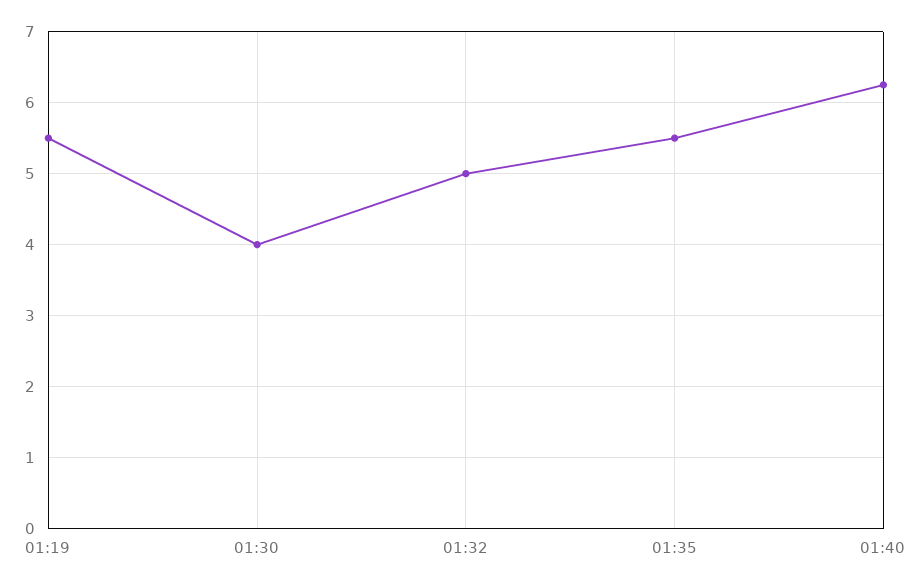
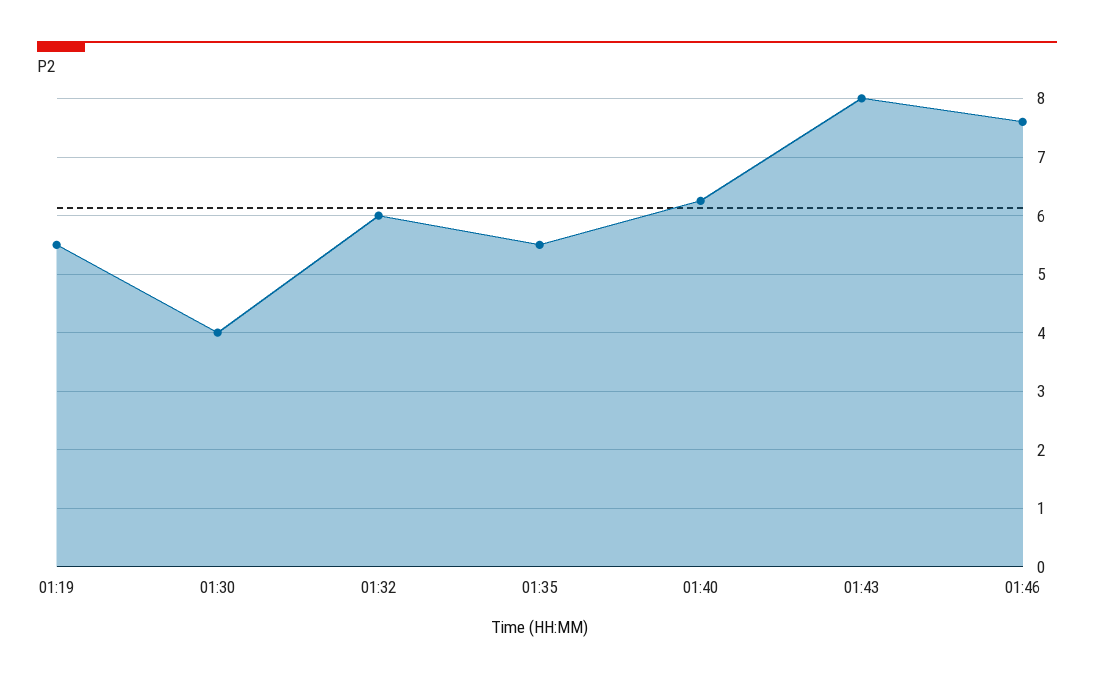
01:32: 5 -> 6
01:43: none -> 8
01:46: none -> 7.6

